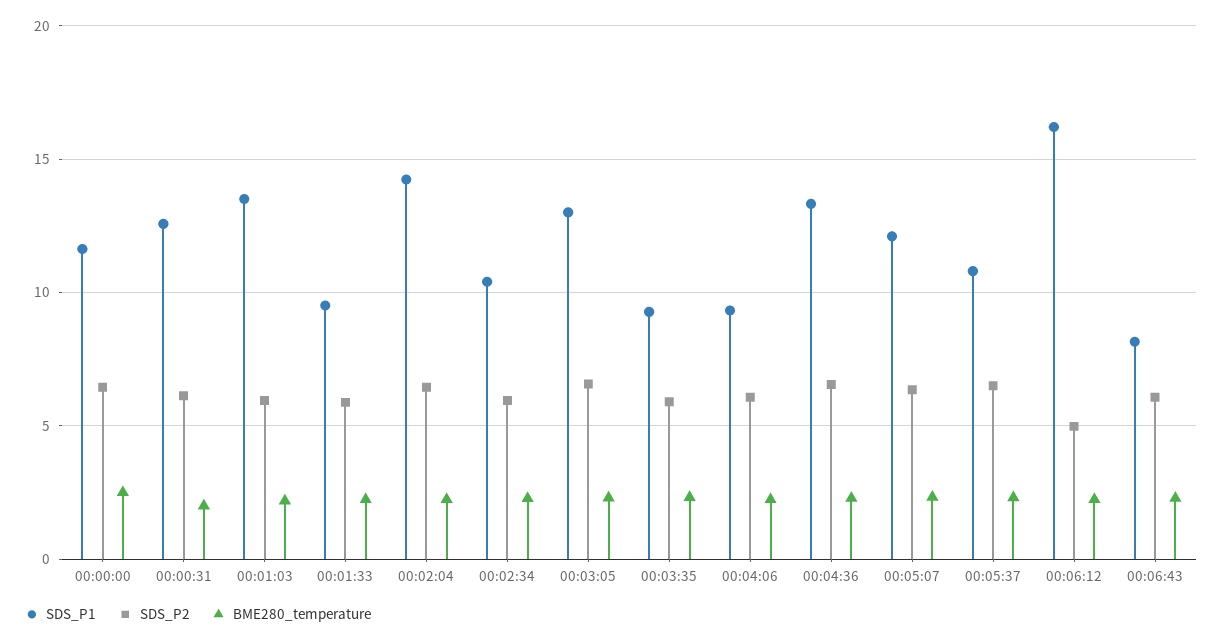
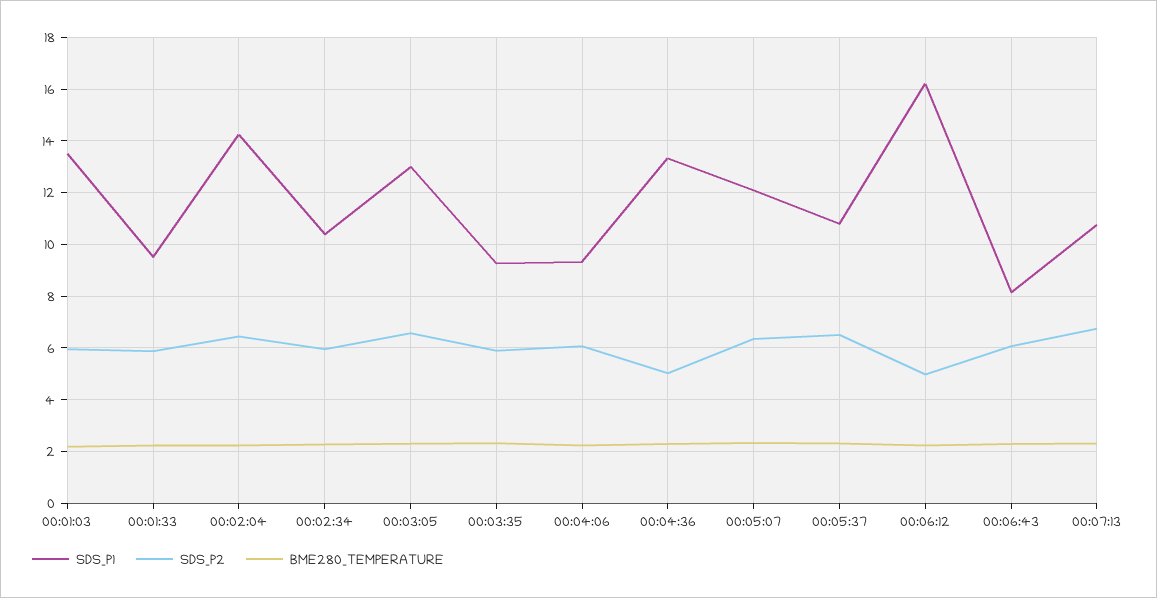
SDS_P1, 00:00:00: 11.5 -> none
SDS_P2, 00:00:00: 6.5 -> none
BME280_temperature, 00:00:00: 2.5 -> none
SDS_P1, 00:00:31: 12.5 -> none
SDS_P2, 00:00:31: 6 -> none
BME280_temperature, 00:00:31: 2 -> none
SDS_P2, 00:04:36: 6.5 -> 5
SDS_P1, 00:07:13: none -> 10.75
SDS_P2, 00:07:13: none -> 6.75
BME280_temperature, 00:07:13: none -> 2.25

